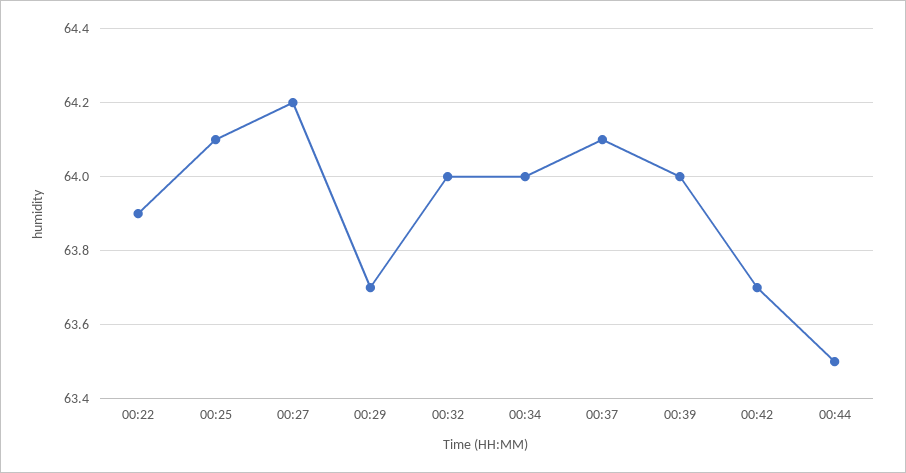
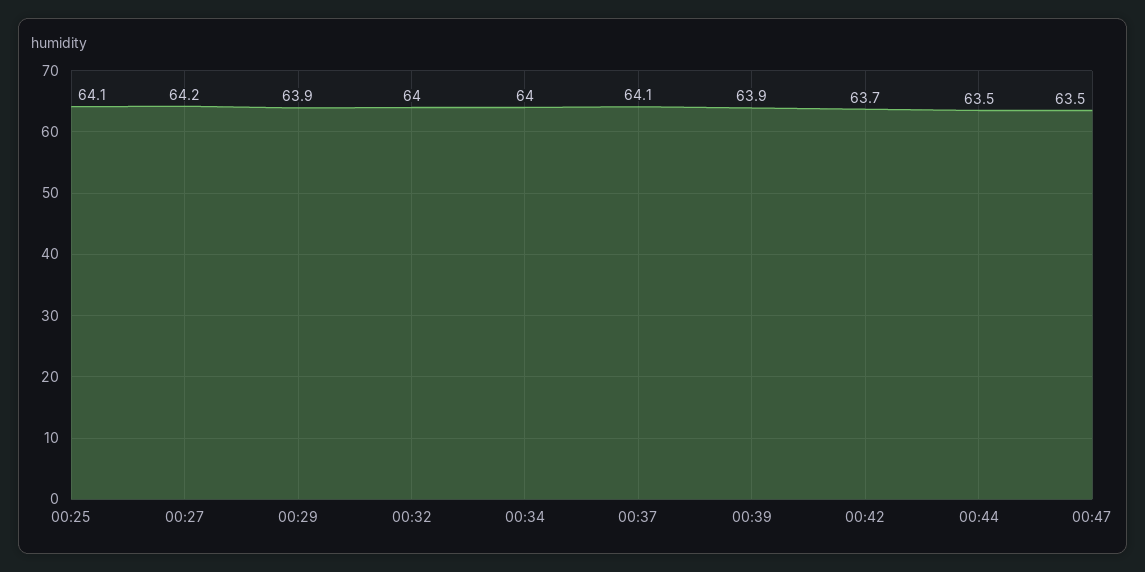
00:22: 63.9 -> none
00:29: 63.7 -> 63.9
00:39: 64 -> 63.9
00:47: none -> 63.5

